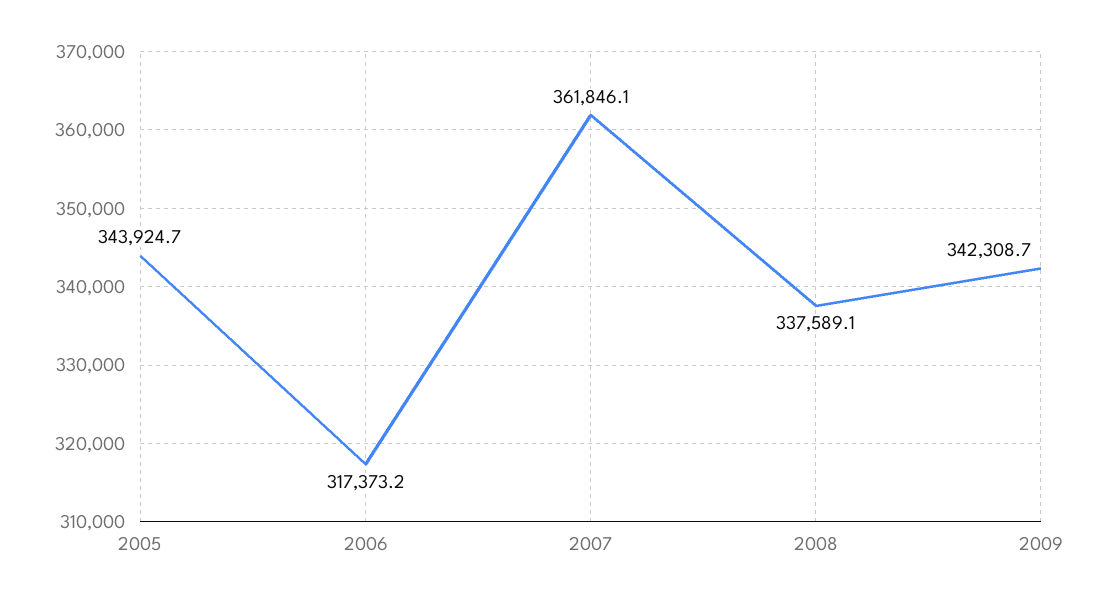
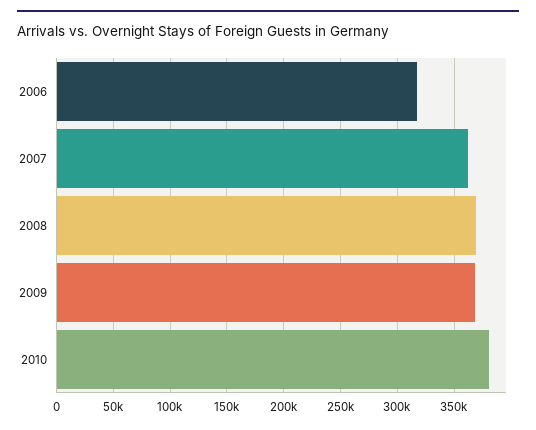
2005: 343924.7 -> none
2008: 337589.1 -> 370000
2009: 342308.7 -> 370000
2010: none -> 380000

